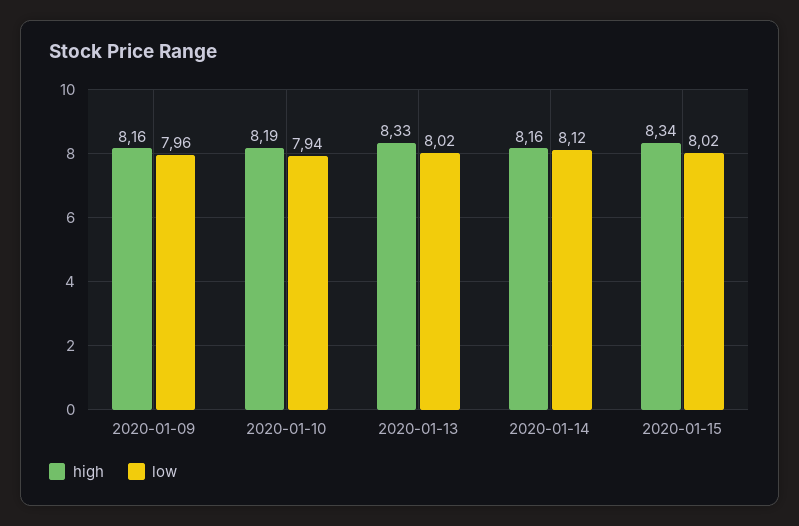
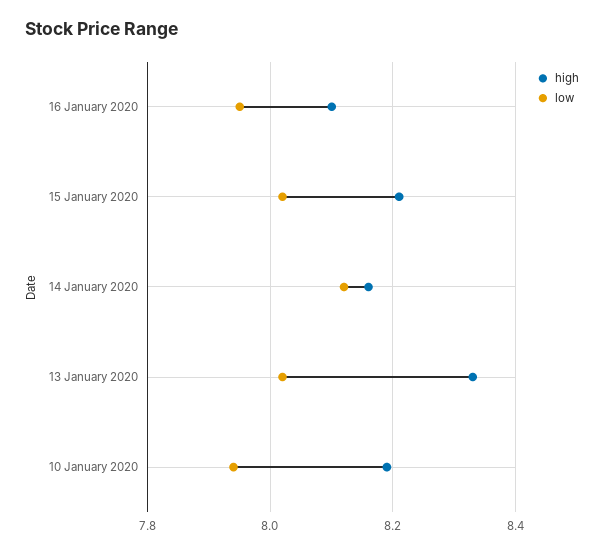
high, 2020-01-09: 8.16 -> none
low, 2020-01-09: 7.96 -> none
high, 2020-01-15: 8.34 -> 8.2
high, 16 January 2020: none -> 8.1
low, 16 January 2020: none -> 7.95

